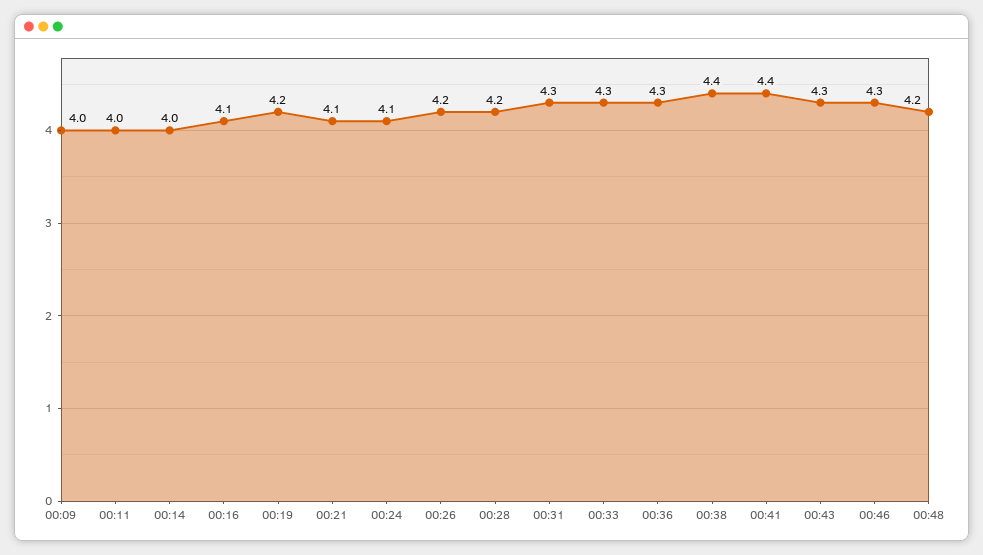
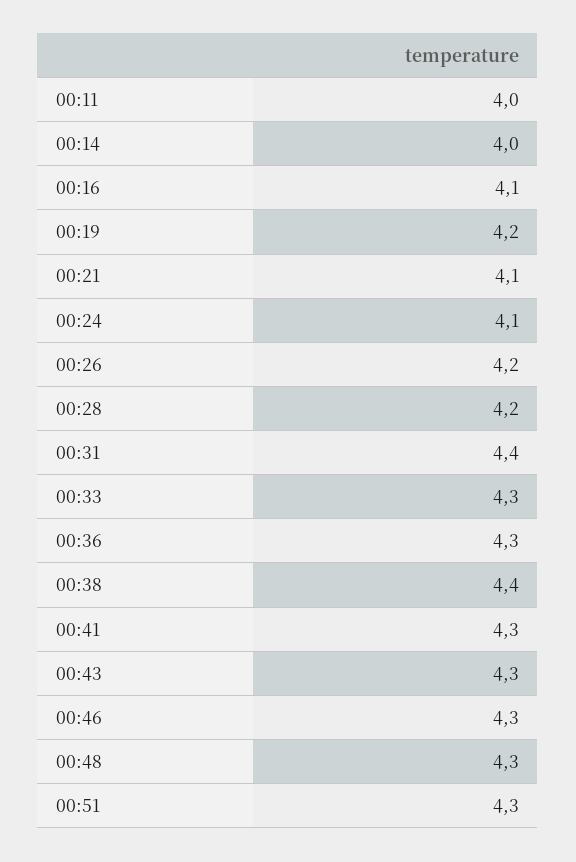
00:09: 4 -> none
00:31: 4.3 -> 4.4
00:41: 4.4 -> 4.3
00:48: 4.2 -> 4.3
00:51: none -> 4.3

